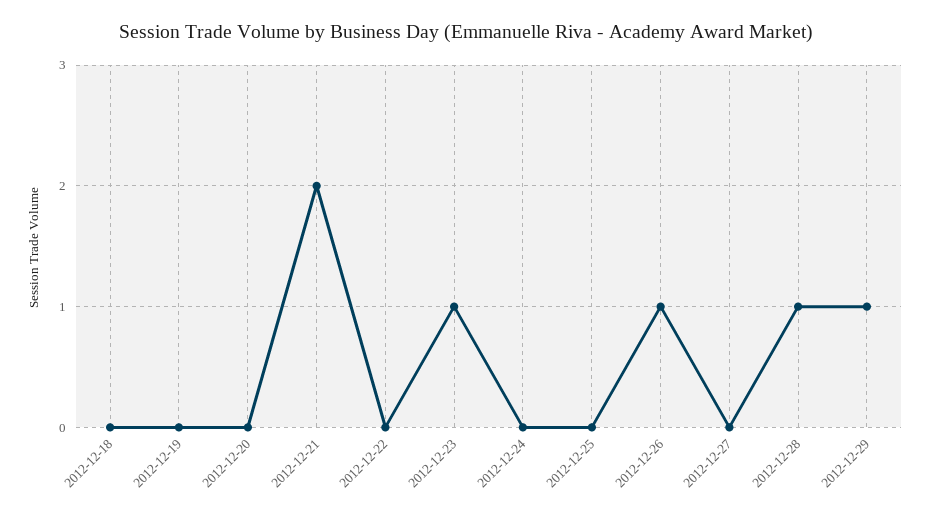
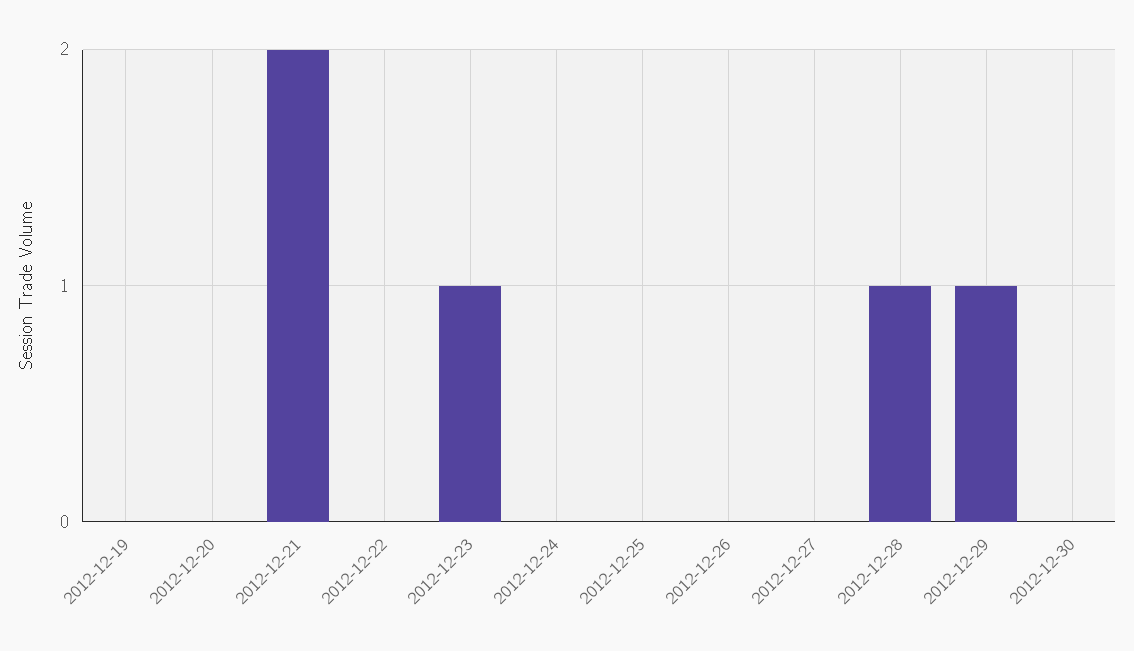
2012-12-18: 0 -> none
2012-12-26: 1 -> 0
2012-12-30: none -> 0

